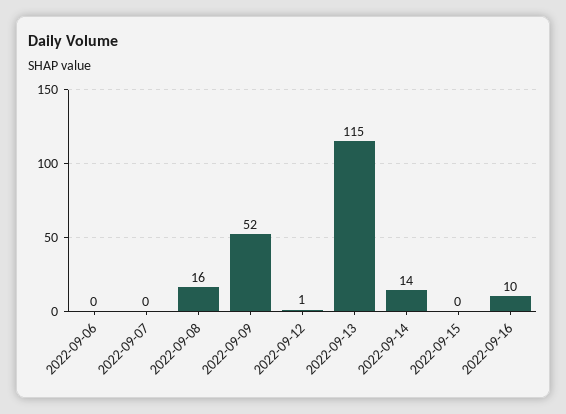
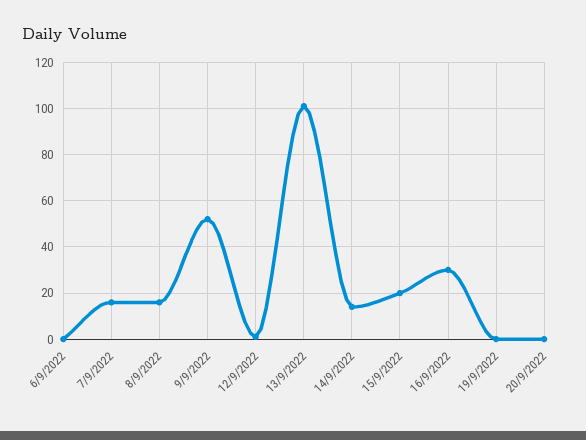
2022-09-07: 0 -> 15
2022-09-13: 115 -> 100
2022-09-15: 0 -> 20
2022-09-16: 10 -> 30
19/9/2022: none -> 0
20/9/2022: none -> 0

